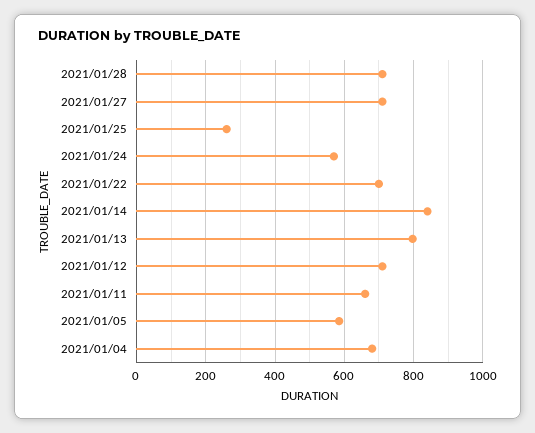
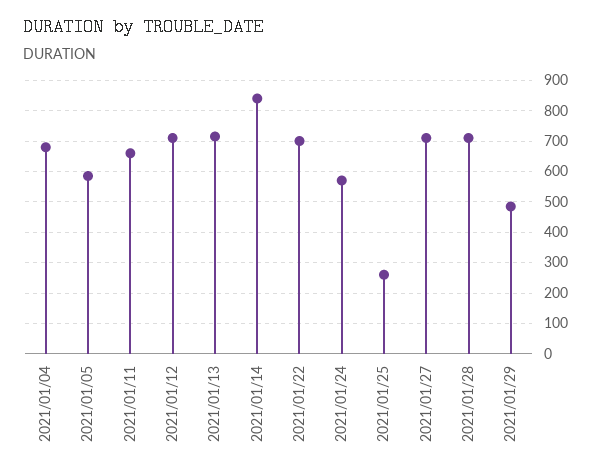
2021/01/13: 800 -> 720
2021/01/29: none -> 480

